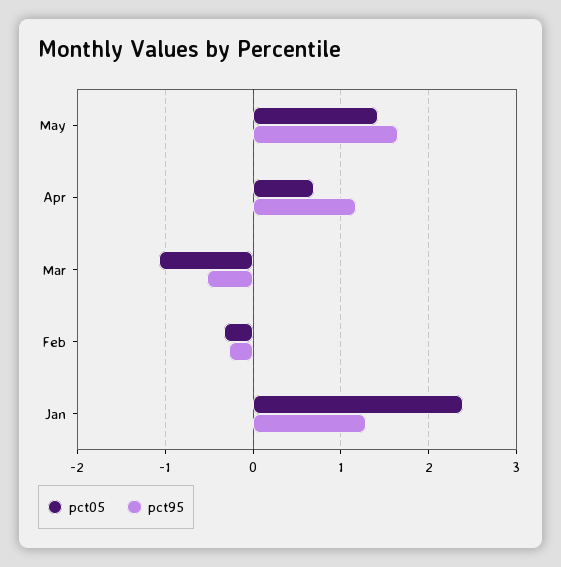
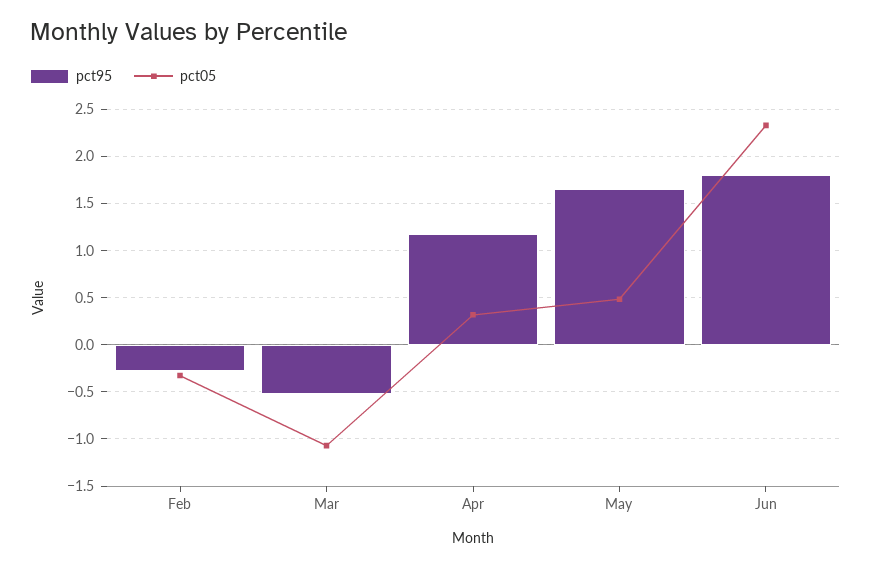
pct05, May: 1.4 -> 0.5
pct05, Apr: 0.7 -> 0.3
pct05, Jan: 2.4 -> none
pct95, Jan: 1.3 -> none
pct95, Jun: none -> 1.8
pct05, Jun: none -> 2.3

